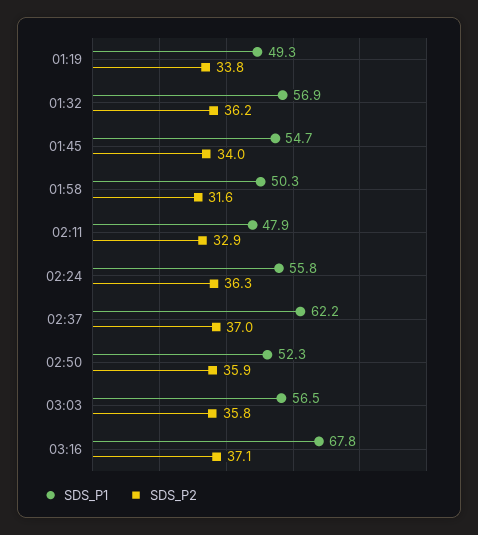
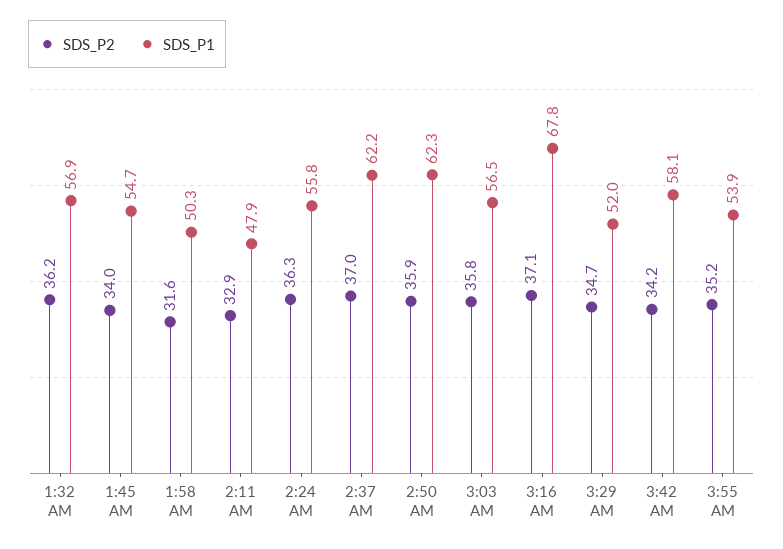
SDS_P1, 01:19: 49.3 -> none
SDS_P2, 01:19: 33.8 -> none
SDS_P1, 02:50: 52.3 -> 62.3
SDS_P2, 3:29 AM: none -> 34.7
SDS_P1, 3:29 AM: none -> 52
SDS_P2, 3:42 AM: none -> 34.2
SDS_P1, 3:42 AM: none -> 58.1
SDS_P2, 3:55 AM: none -> 35.2
SDS_P1, 3:55 AM: none -> 53.9

